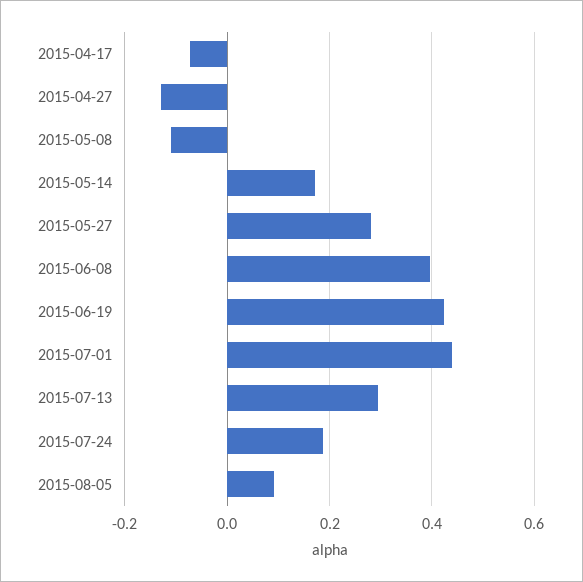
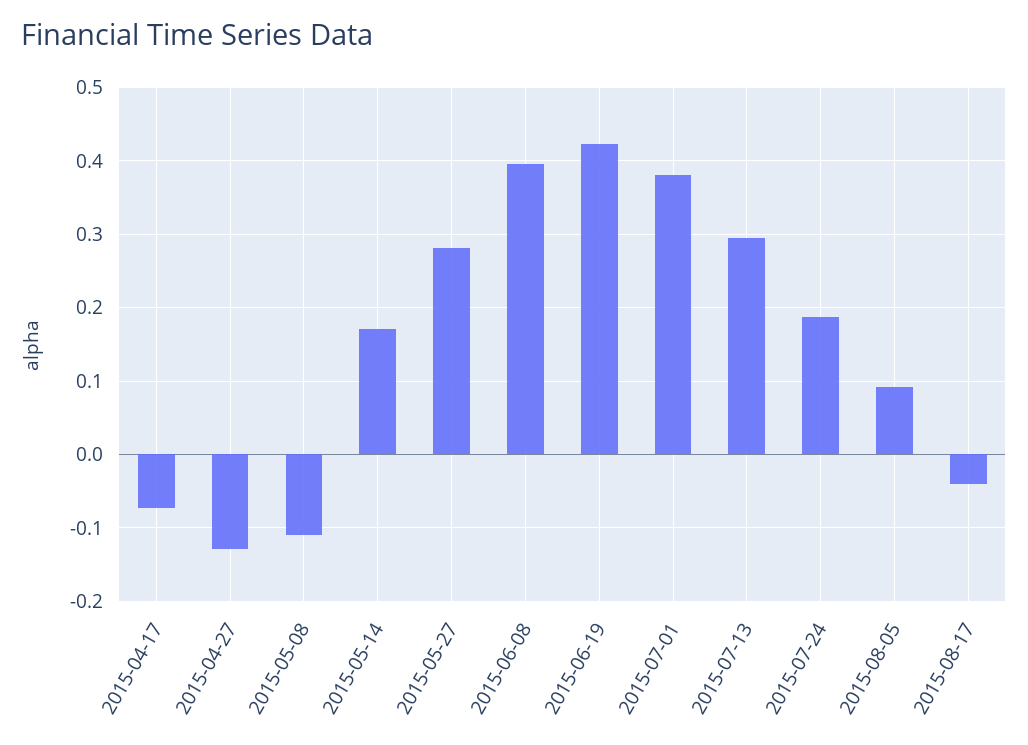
2015-07-01: 0.44 -> 0.38
2015-08-17: none -> -0.04

